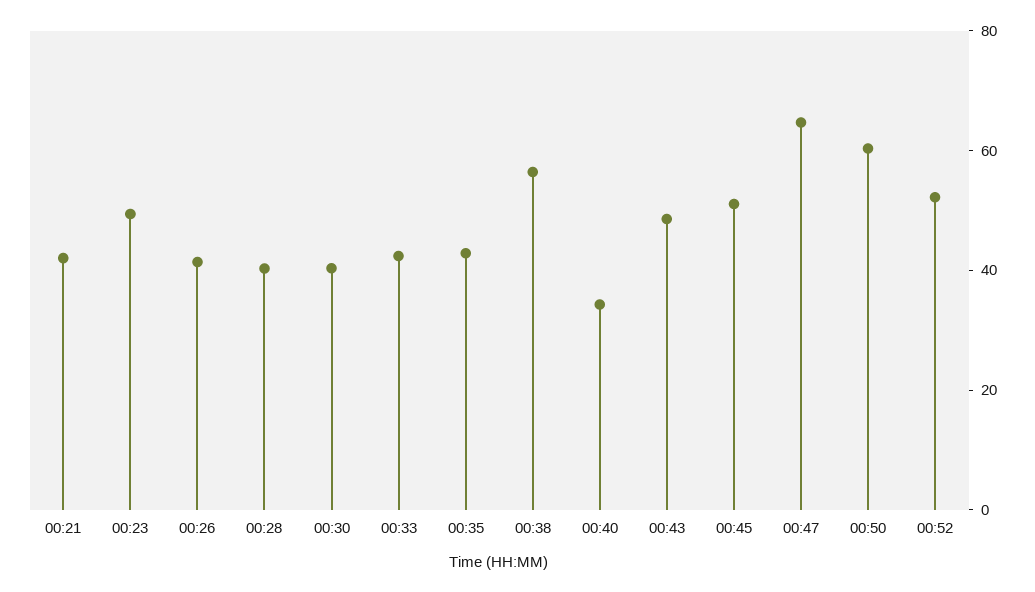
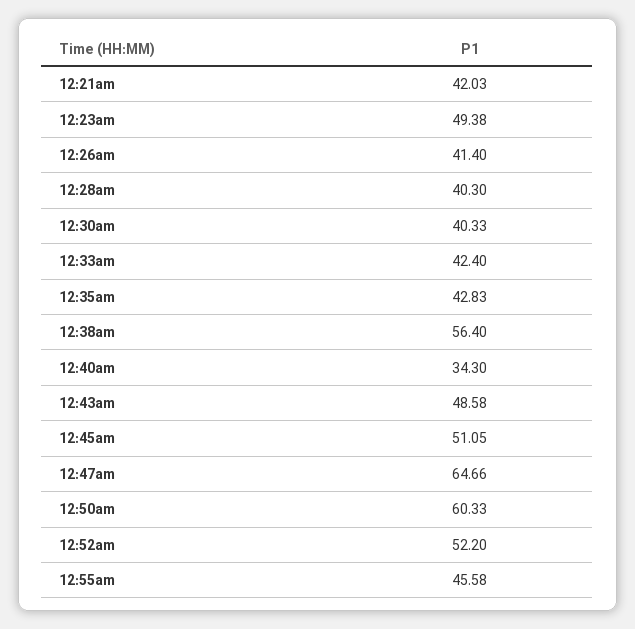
12:55am: none -> 45.58

